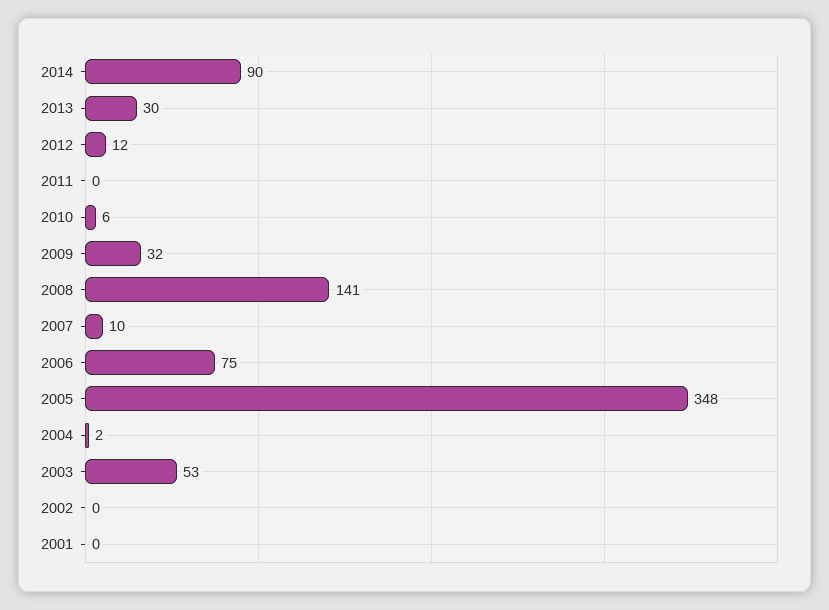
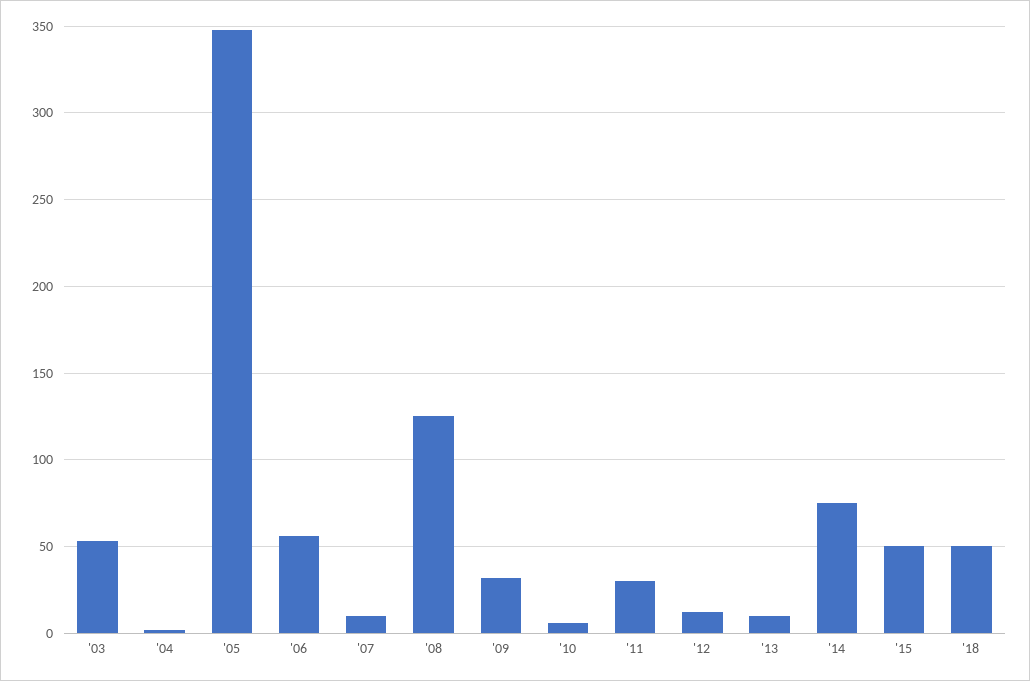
2014: 90 -> 75
2013: 30 -> 10
2011: 0 -> 30
2008: 141 -> 125
2006: 75 -> 55
2002: 0 -> none
2001: 0 -> none
'15: none -> 50
'18: none -> 50

